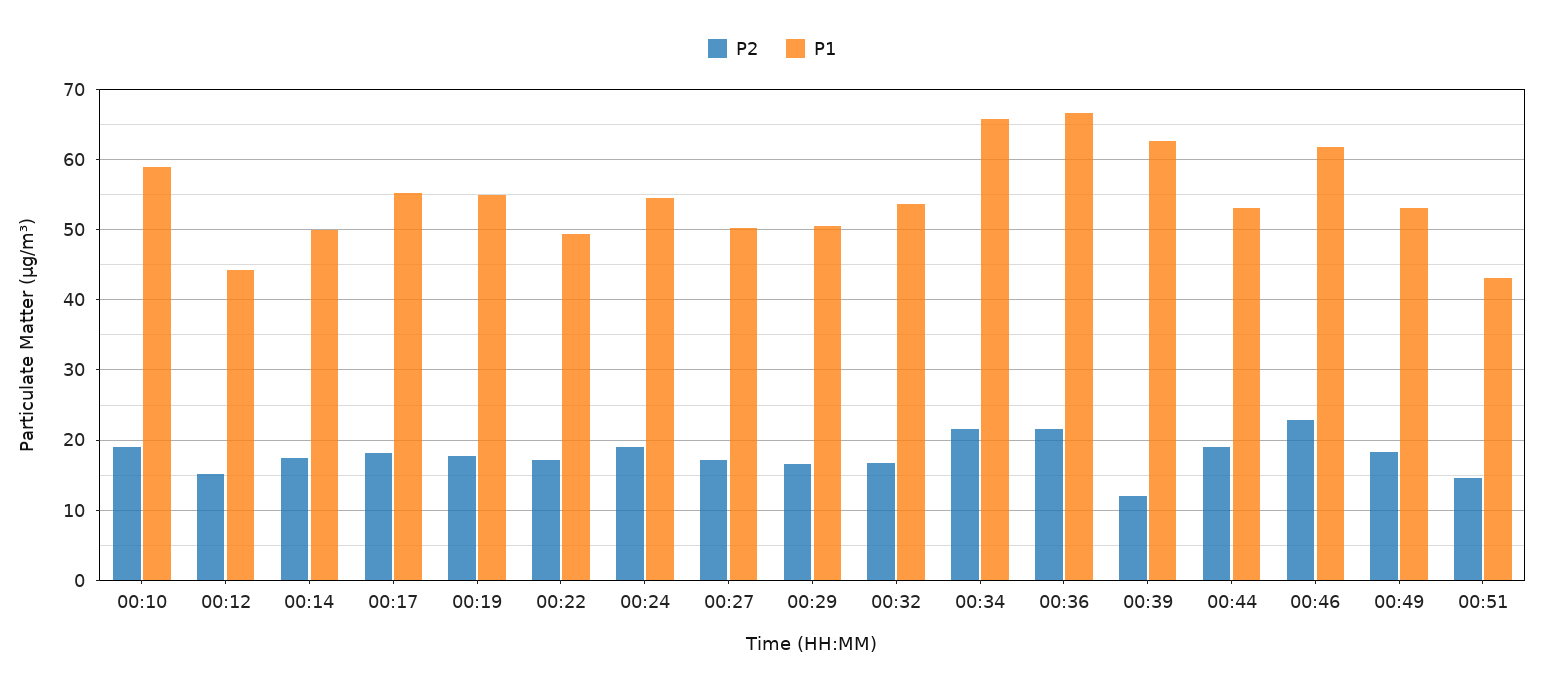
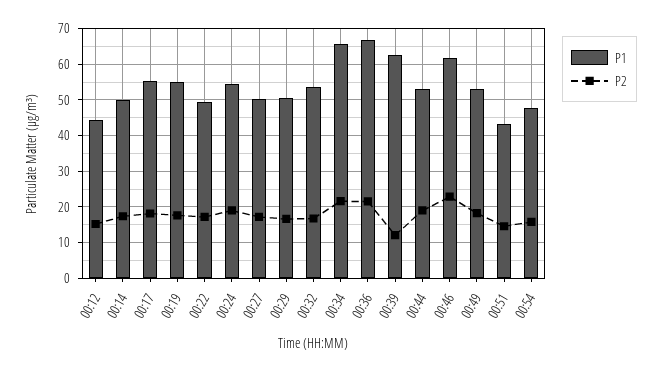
P2, 00:10: 19 -> none
P1, 00:10: 59 -> none
P1, 00:54: none -> 48
P2, 00:54: none -> 16

